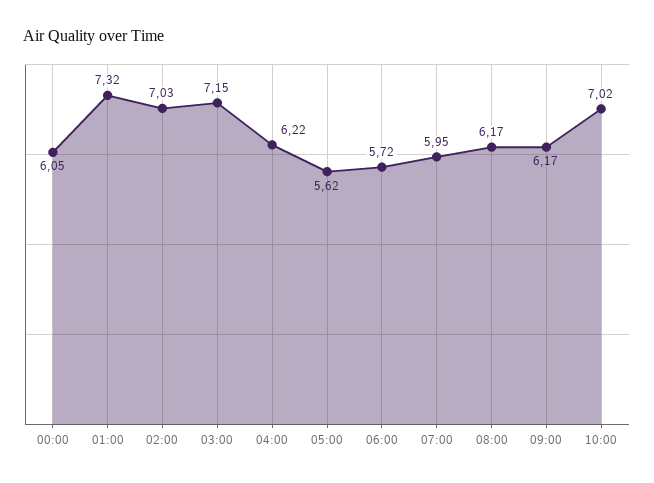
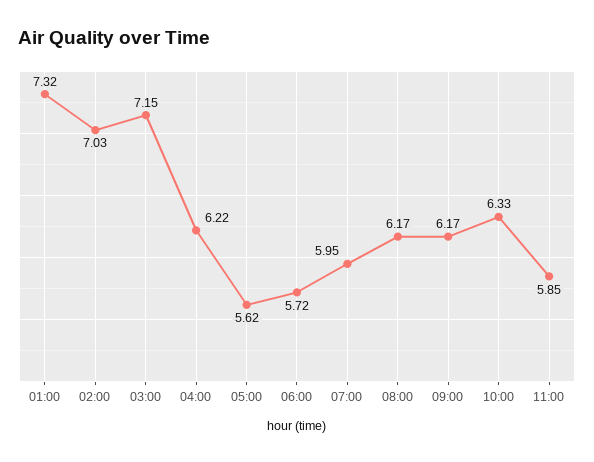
00:00: 6.05 -> none
10:00: 7.02 -> 6.33
11:00: none -> 5.85

